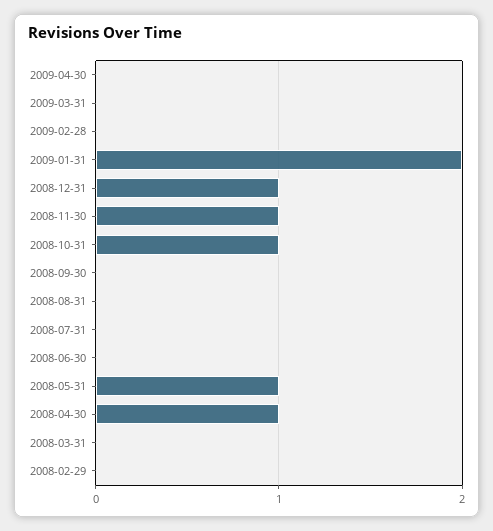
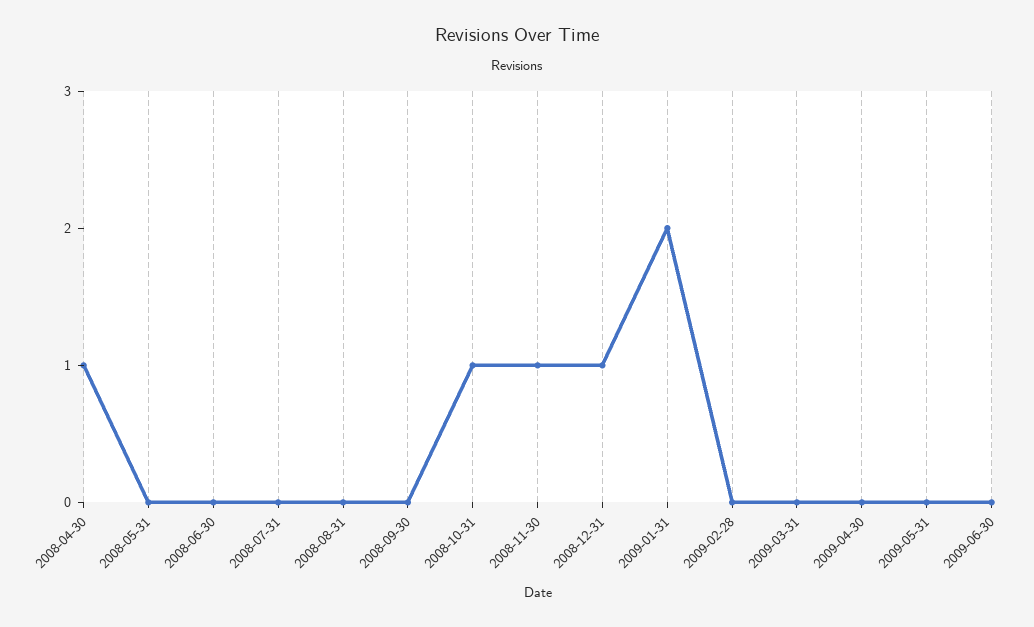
2008-05-31: 1 -> 0
2008-03-31: 0 -> none
2008-02-29: 0 -> none
2009-05-31: none -> 0
2009-06-30: none -> 0

